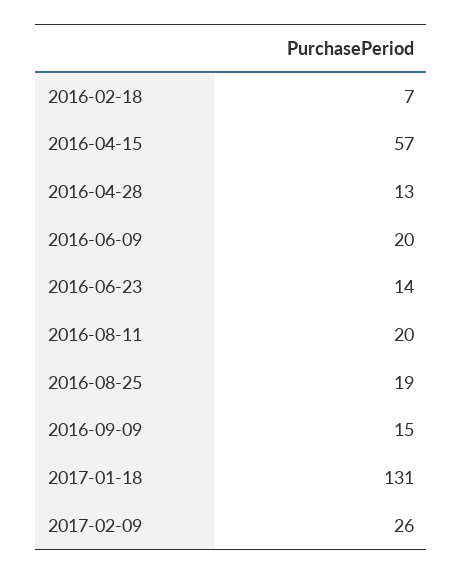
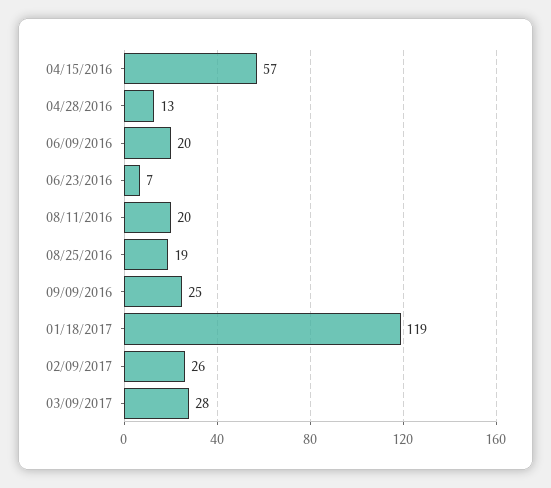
2016-02-18: 7 -> none
2016-06-23: 14 -> 7
2016-09-09: 15 -> 25
2017-01-18: 131 -> 119
03/09/2017: none -> 28

